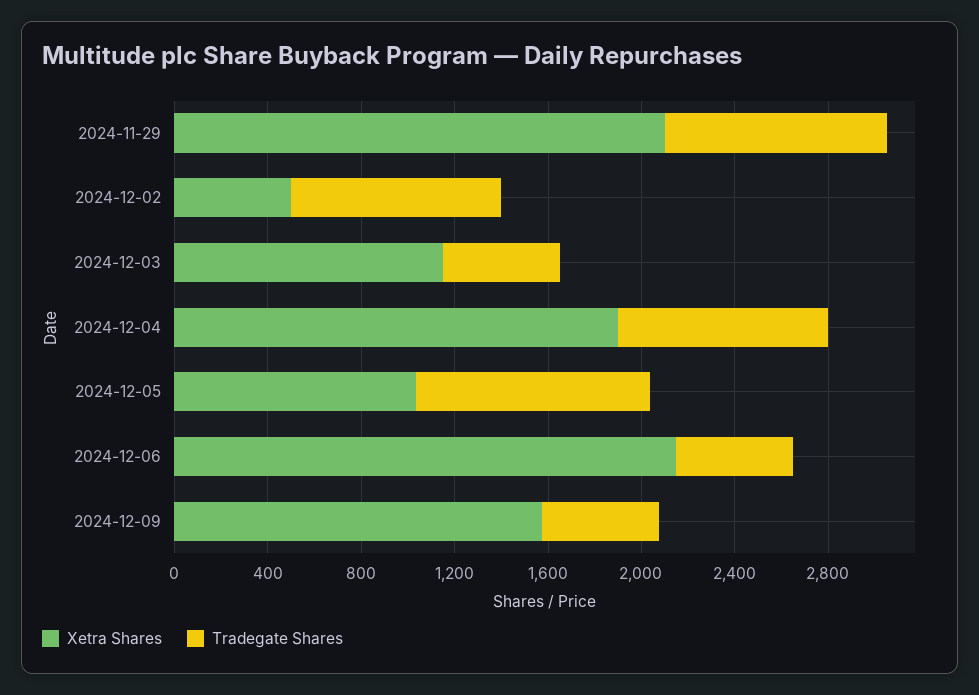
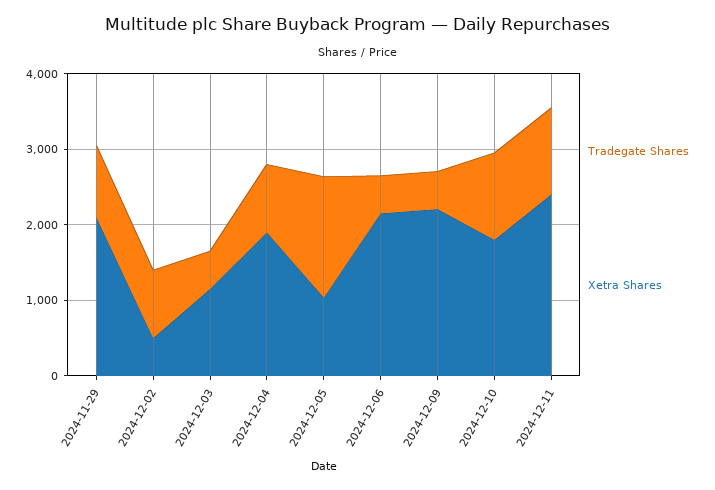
Tradegate Shares, 2024-12-05: 1000 -> 1600
Xetra Shares, 2024-12-09: 1600 -> 2200
Tradegate Shares, 2024-12-10: none -> 1200
Xetra Shares, 2024-12-10: none -> 1800
Tradegate Shares, 2024-12-11: none -> 1200
Xetra Shares, 2024-12-11: none -> 2400

